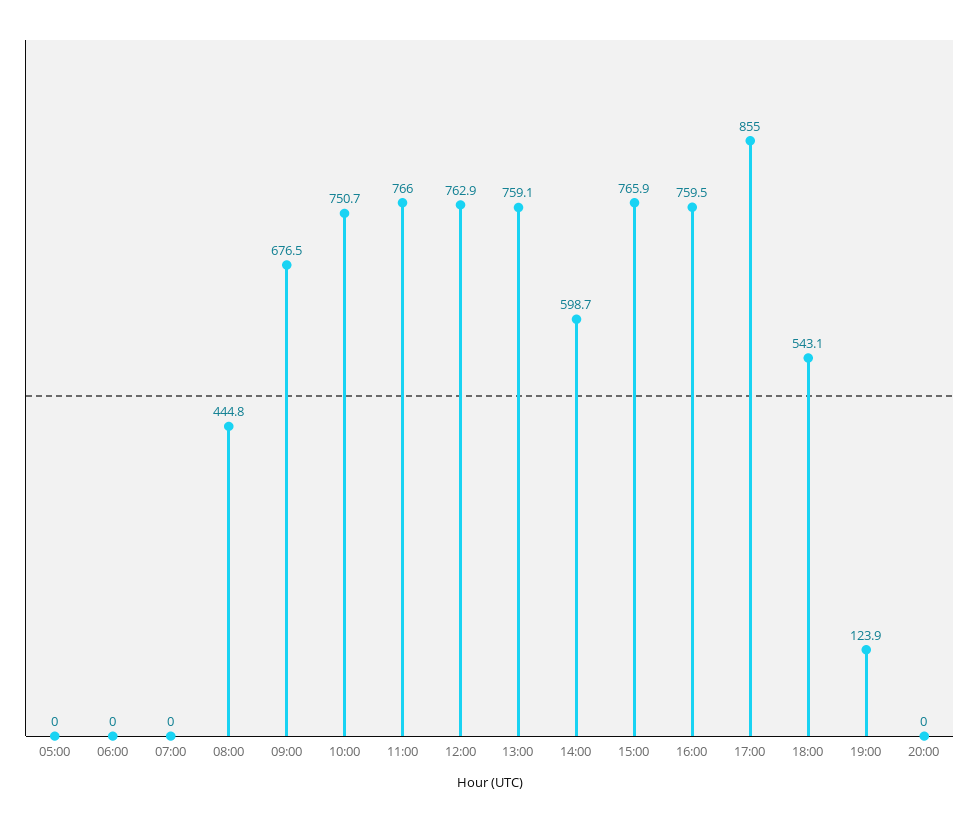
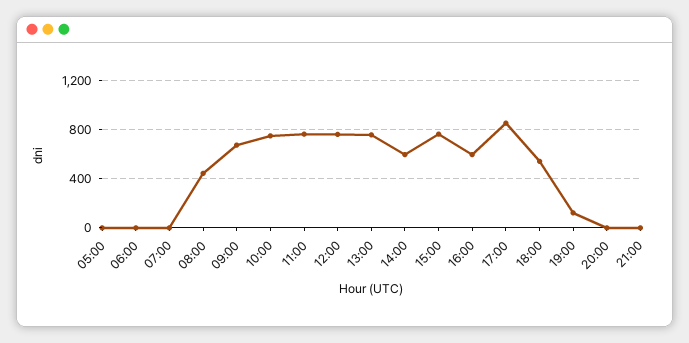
16:00: 759.5 -> 600
21:00: none -> 0

